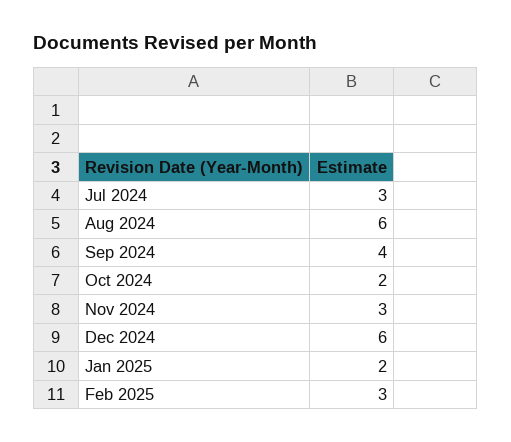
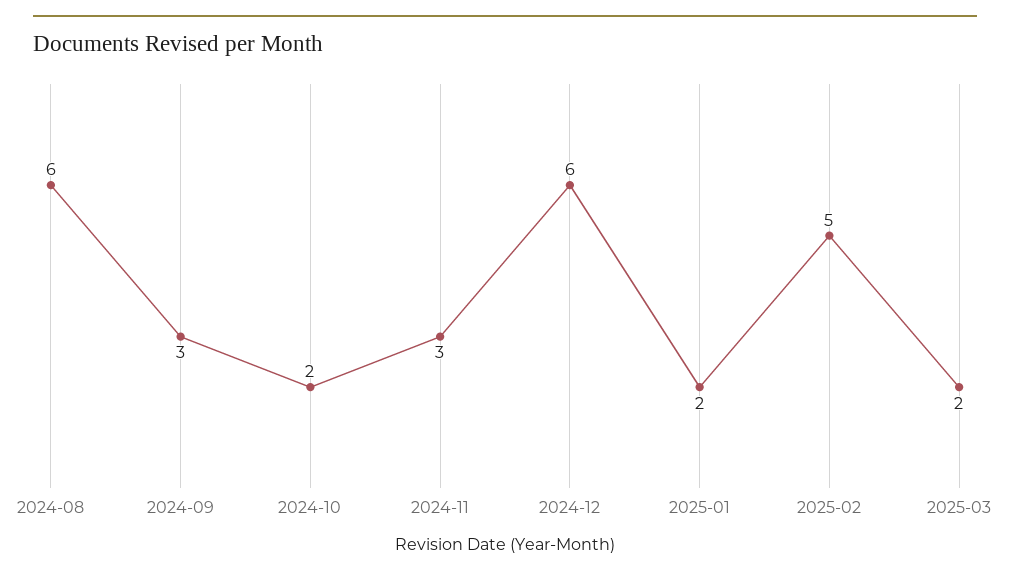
Jul 2024: 3 -> none
Sep 2024: 4 -> 3
Feb 2025: 3 -> 5
2025-03: none -> 2

